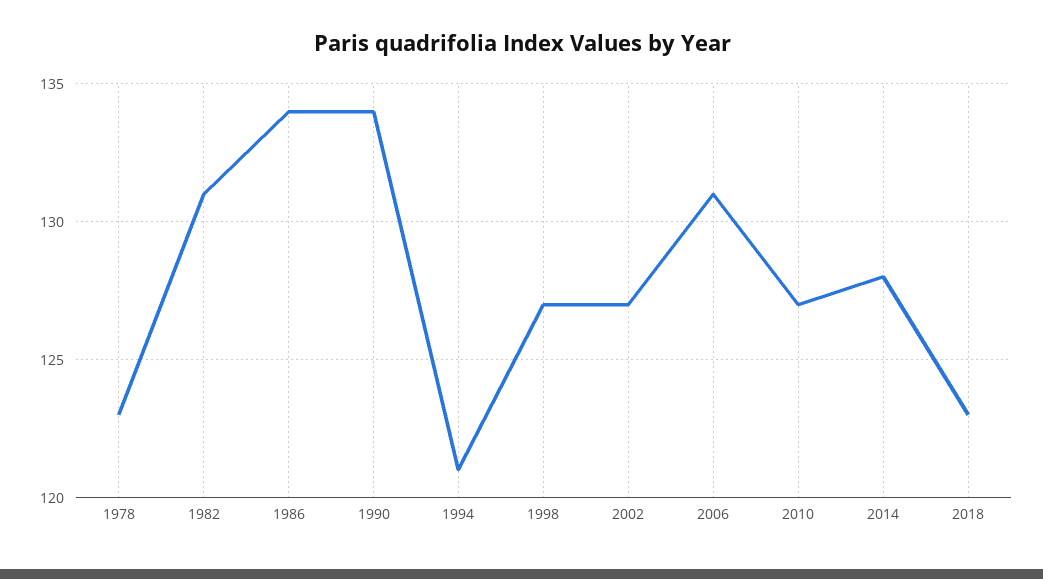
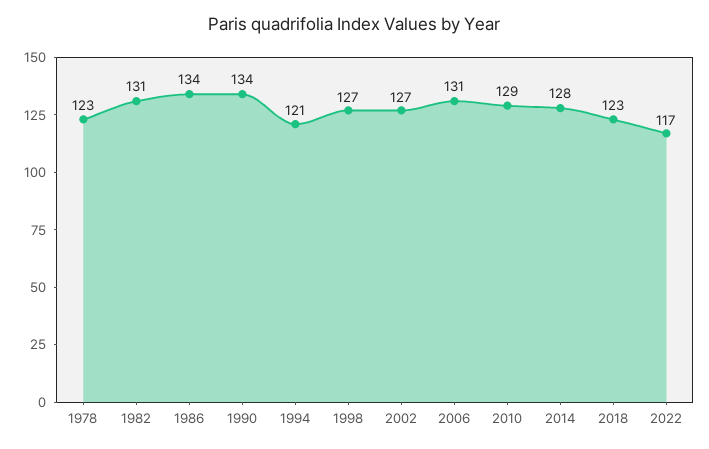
2010: 127 -> 129
2022: none -> 117

